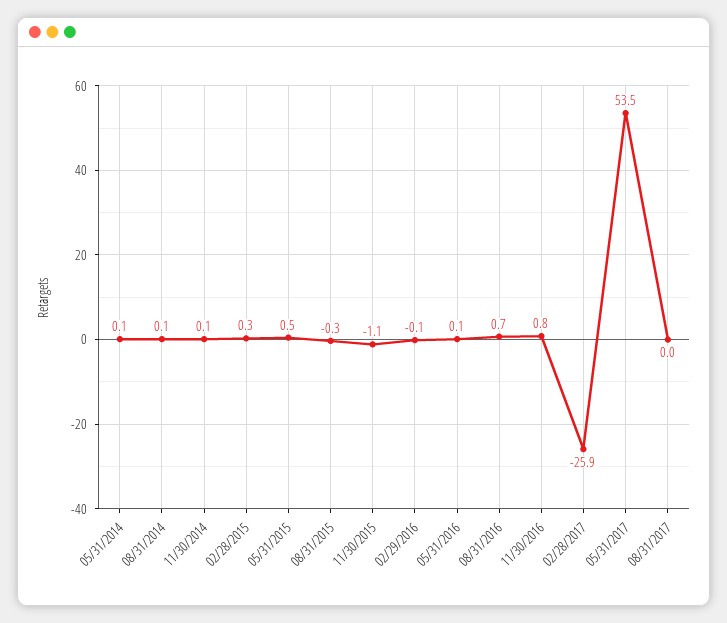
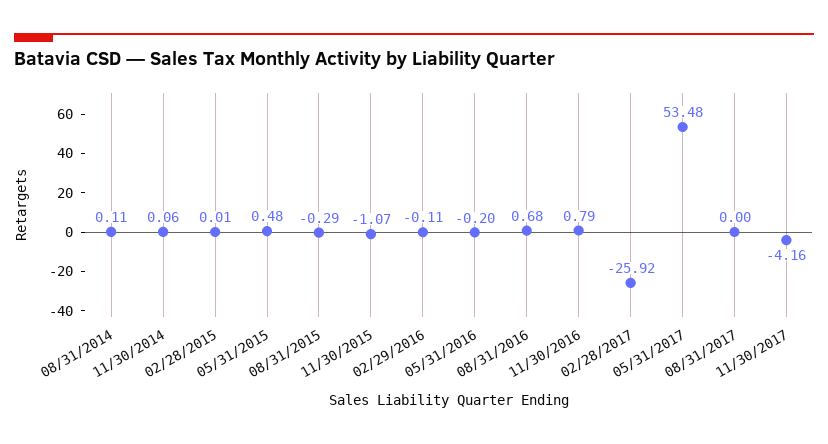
05/31/2014: 0.1 -> none
02/28/2015: 0.3 -> 0.01
05/31/2016: 0.1 -> -0.2
11/30/2017: none -> -4.16

